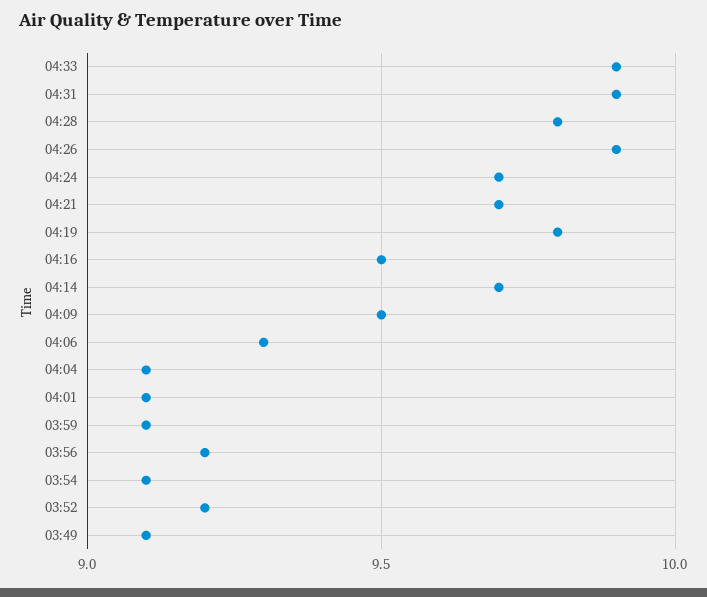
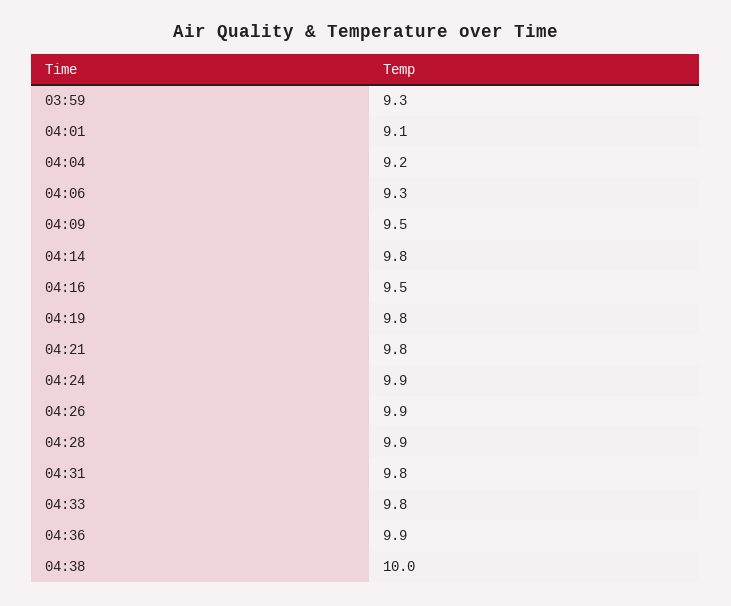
04:33: 9.9 -> 9.8
04:31: 9.9 -> 9.8
04:28: 9.8 -> 9.9
04:24: 9.7 -> 9.9
04:21: 9.7 -> 9.8
04:14: 9.7 -> 9.8
04:04: 9.1 -> 9.2
03:59: 9.1 -> 9.3
03:56: 9.2 -> none
03:54: 9.1 -> none
03:52: 9.2 -> none
03:49: 9.1 -> none
04:36: none -> 9.9
04:38: none -> 10

